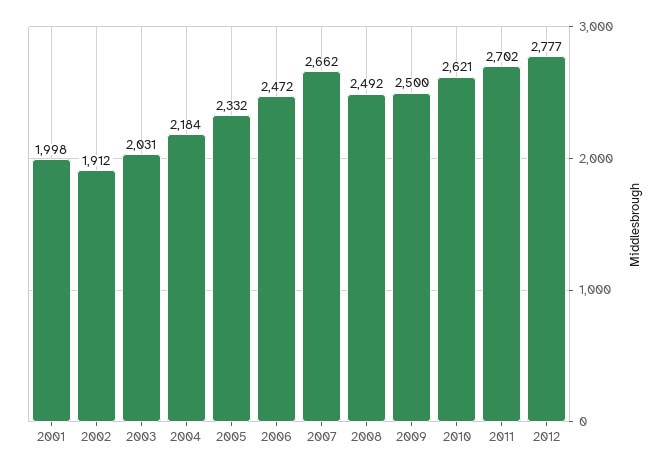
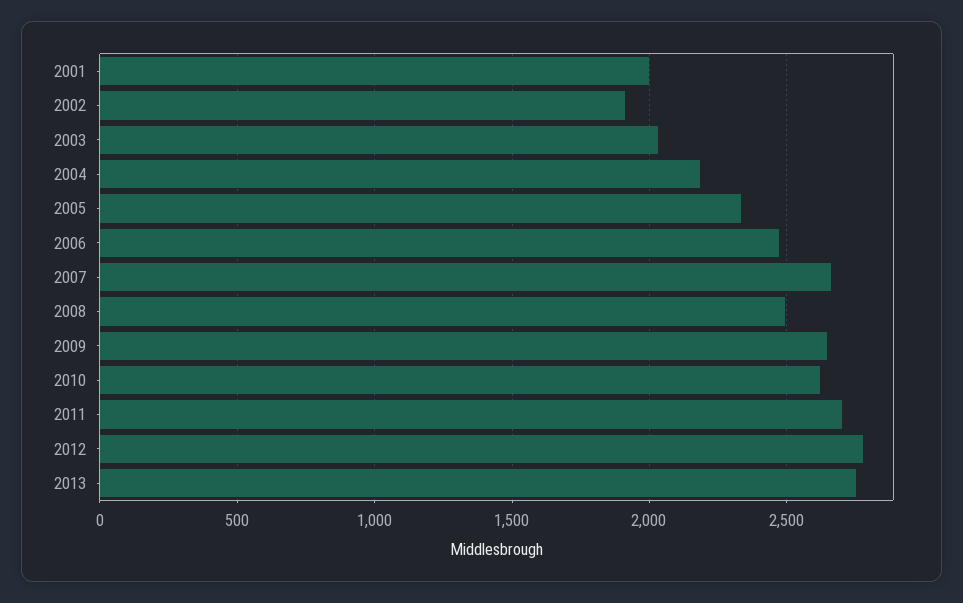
2009: 2500 -> 2650
2013: none -> 2750

